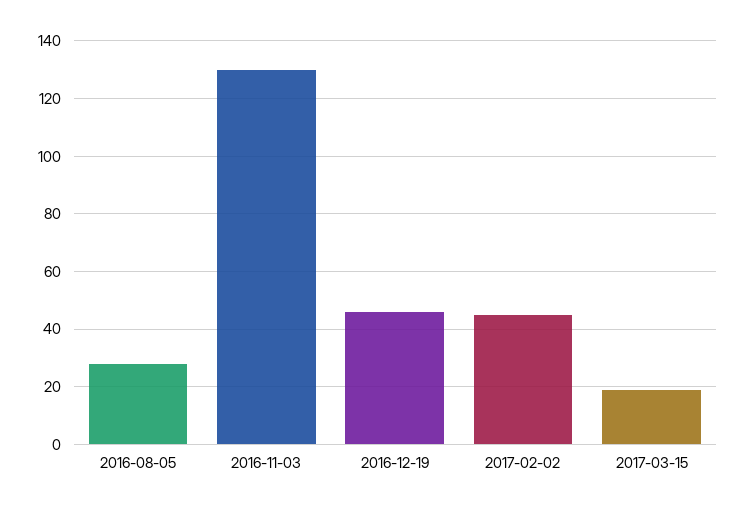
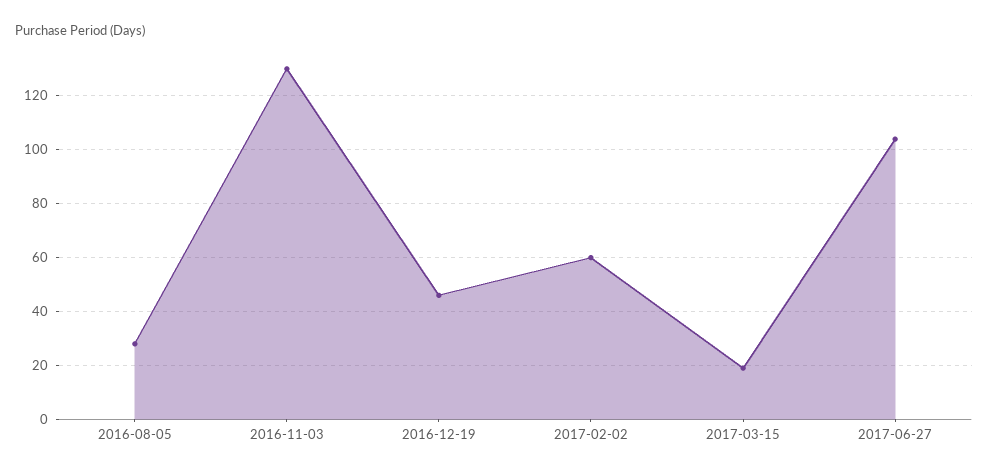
2017-02-02: 45 -> 60
2017-06-27: none -> 105

